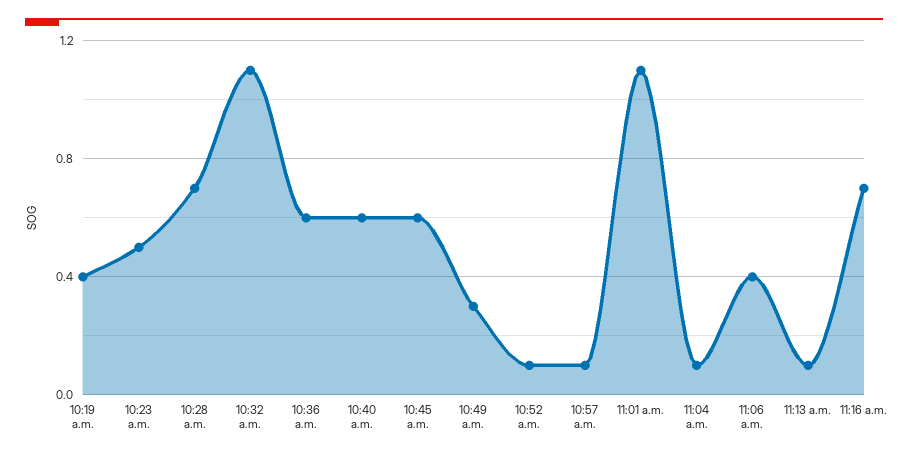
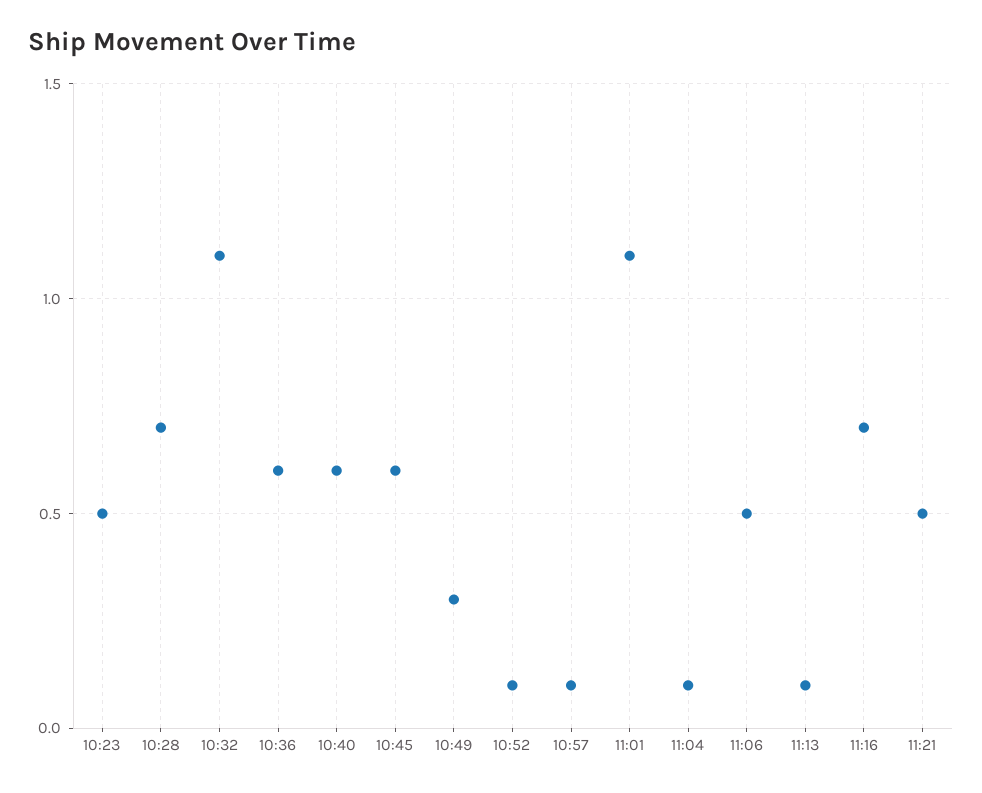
10:19 a.m.: 0.4 -> none
11:06 a.m.: 0.4 -> 0.5
11:21: none -> 0.5

